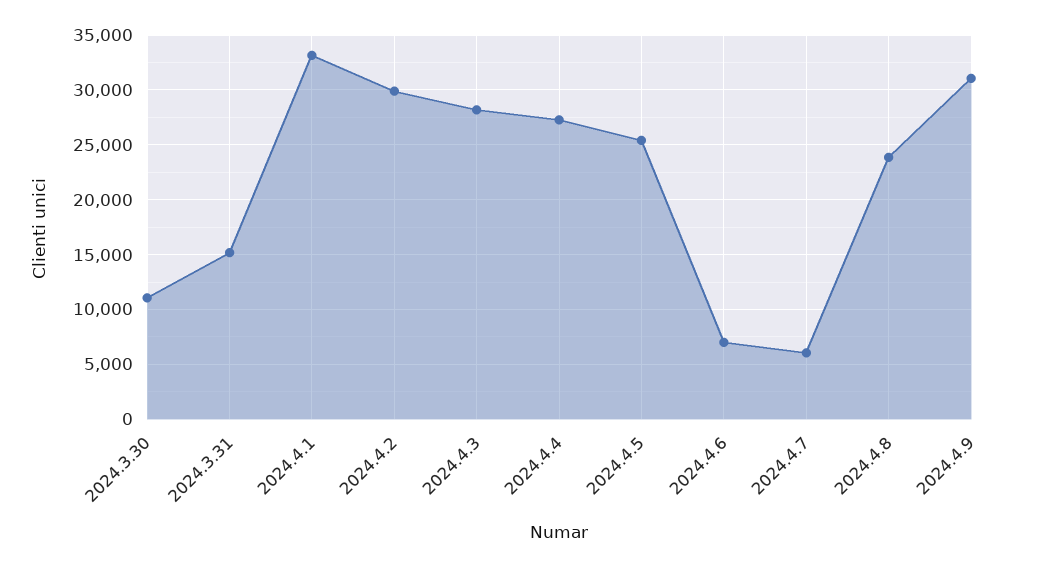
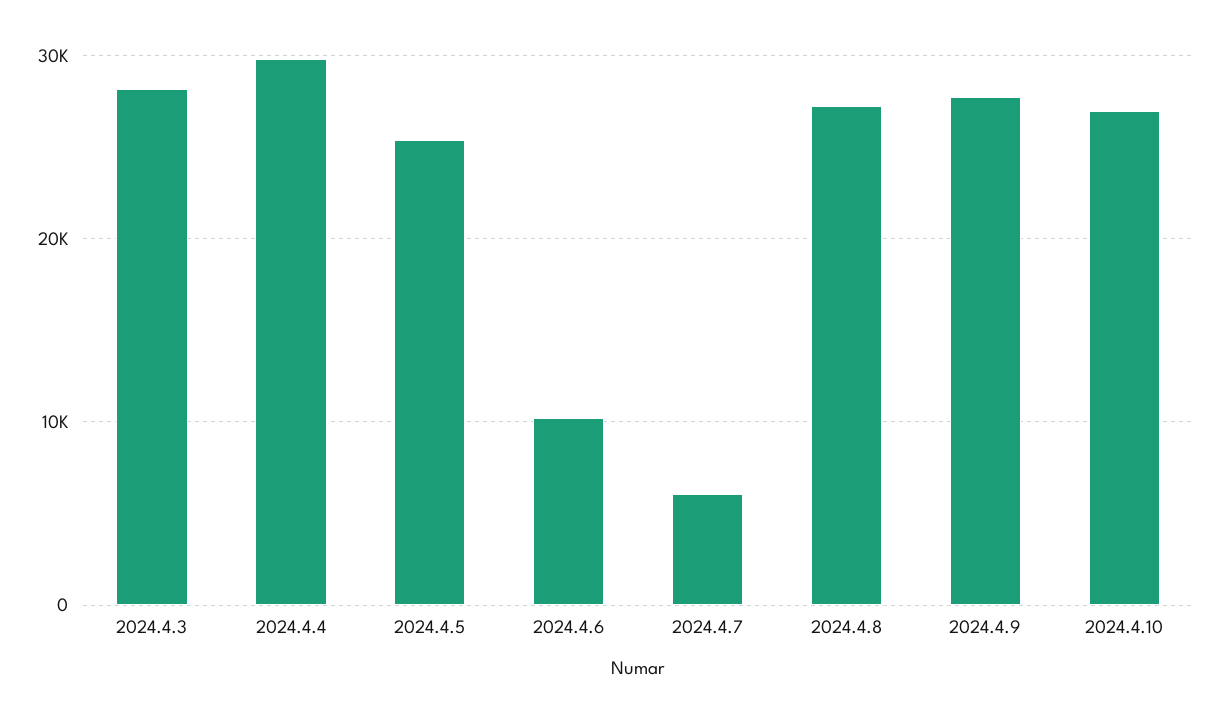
2024.3.30: 11000 -> none
2024.3.31: 15000 -> none
2024.4.1: 33000 -> none
2024.4.2: 30000 -> none
2024.4.4: 27000 -> 30000
2024.4.6: 7000 -> 10000
2024.4.8: 24000 -> 27000
2024.4.9: 31000 -> 28000
2024.4.10: none -> 27000

